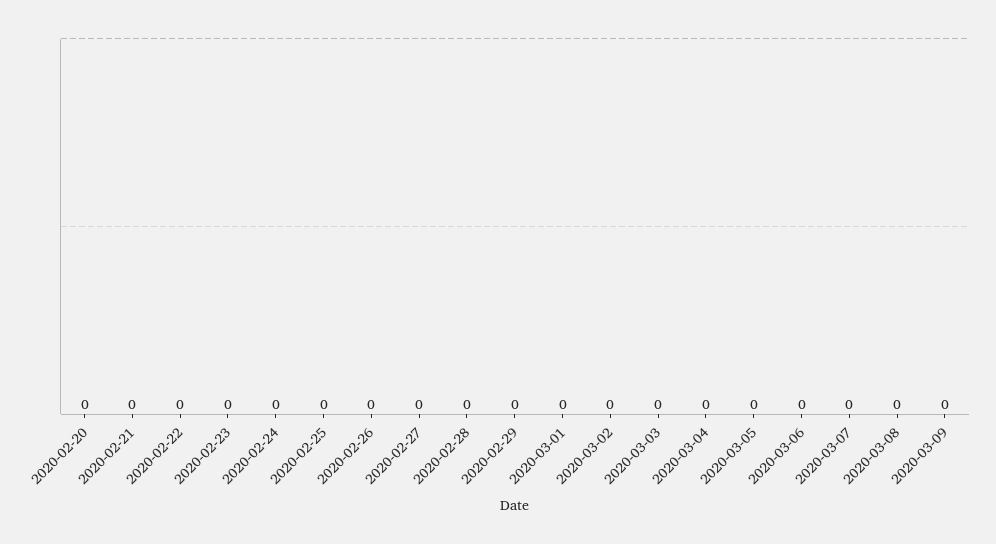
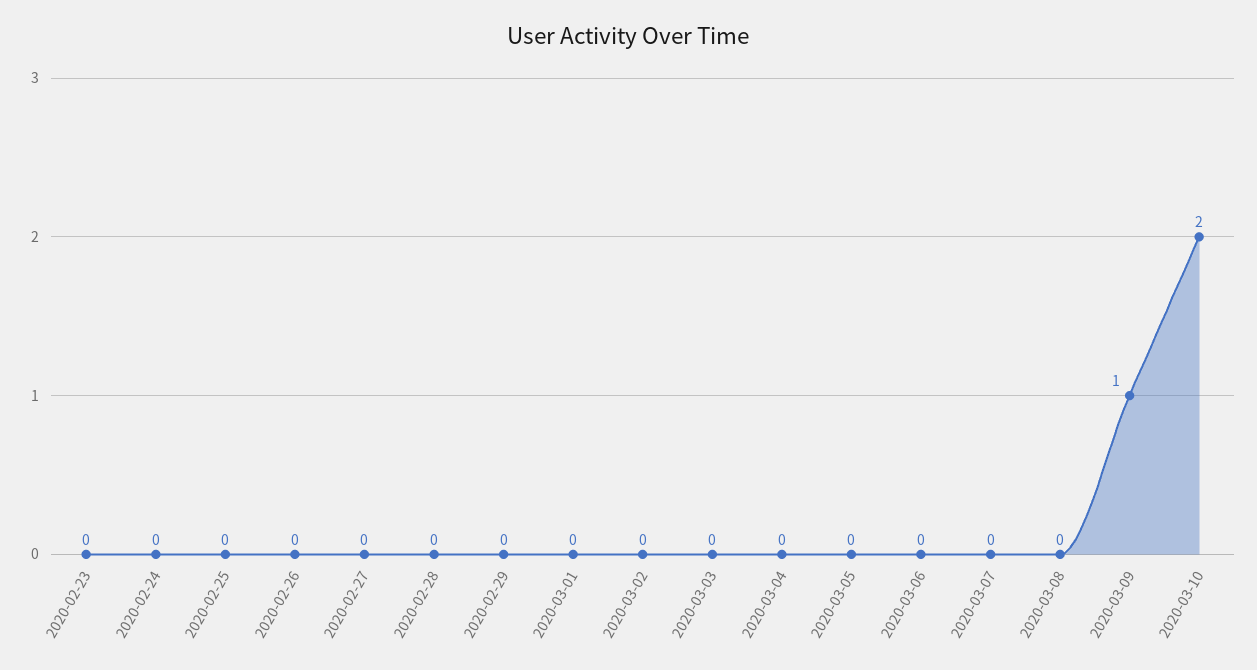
2020-02-20: 0 -> none
2020-02-21: 0 -> none
2020-02-22: 0 -> none
2020-03-09: 0 -> 1
2020-03-10: none -> 2

